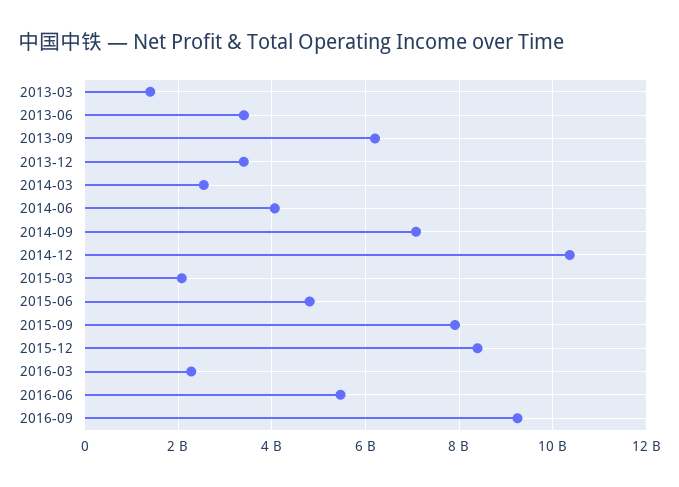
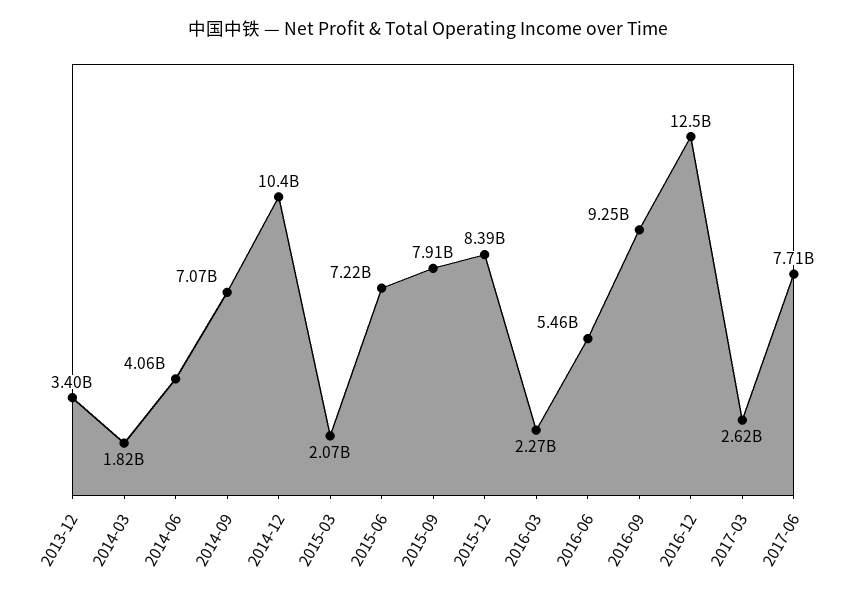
2013-03: 1400000000 -> none
2013-06: 3400000000 -> none
2013-09: 6200000000 -> none
2014-03: 2600000000 -> 1820000000
2015-06: 4800000000 -> 7220000000
2016-12: none -> 12500000000
2017-03: none -> 2620000000
2017-06: none -> 7710000000

